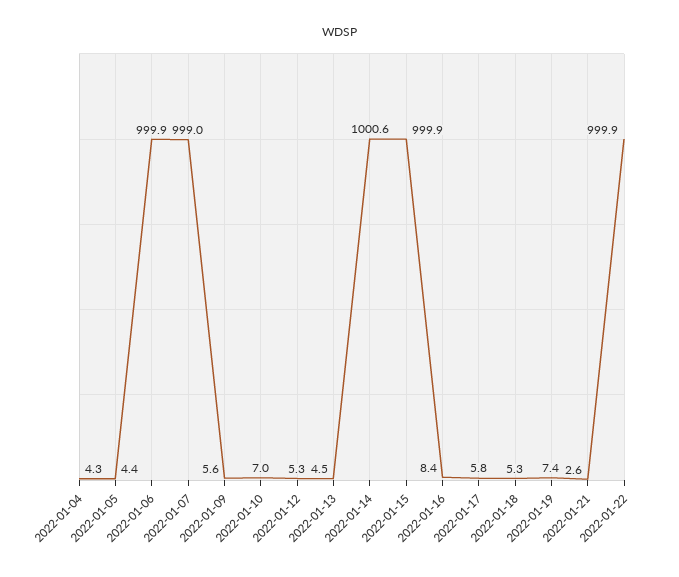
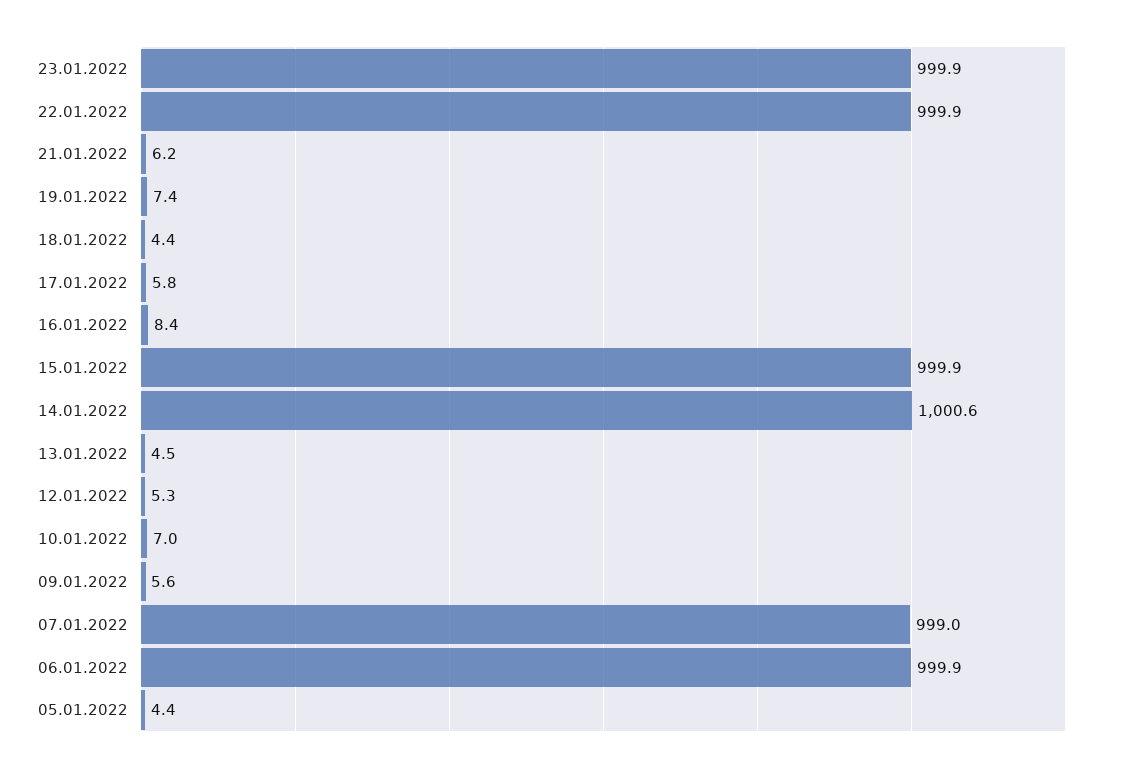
2022-01-04: 4.3 -> none
2022-01-18: 5.3 -> 4.4
2022-01-21: 2.6 -> 6.2
23.01.2022: none -> 999.9

